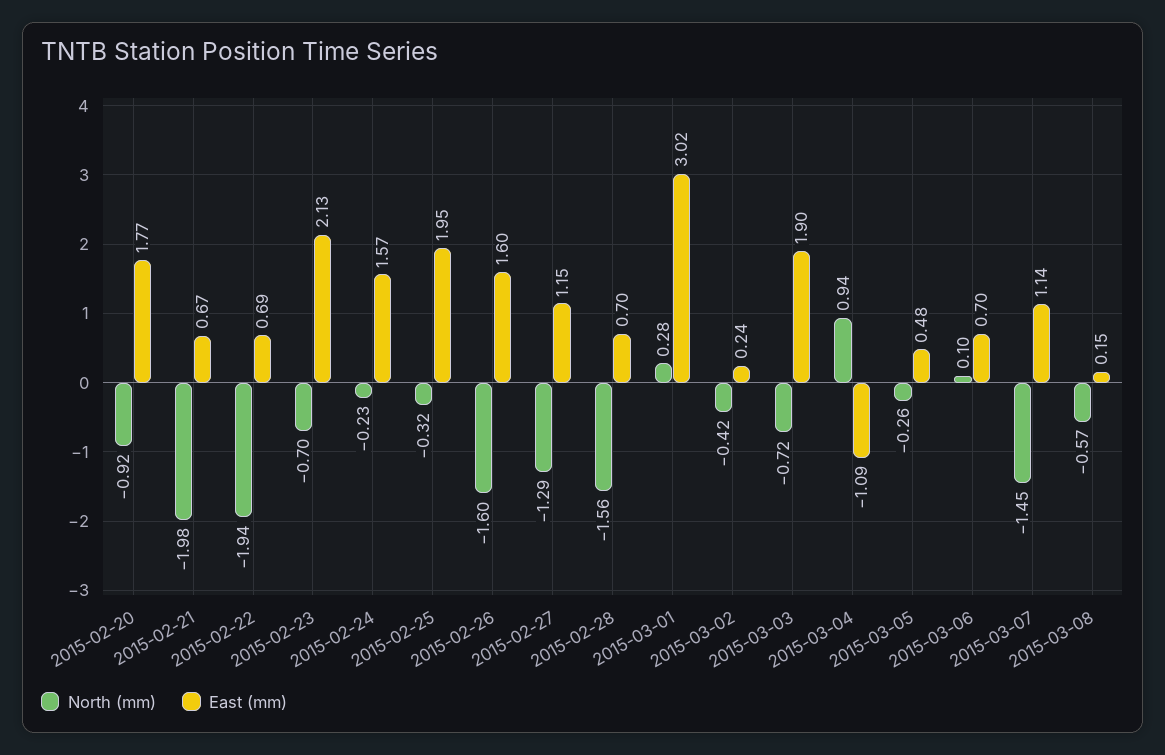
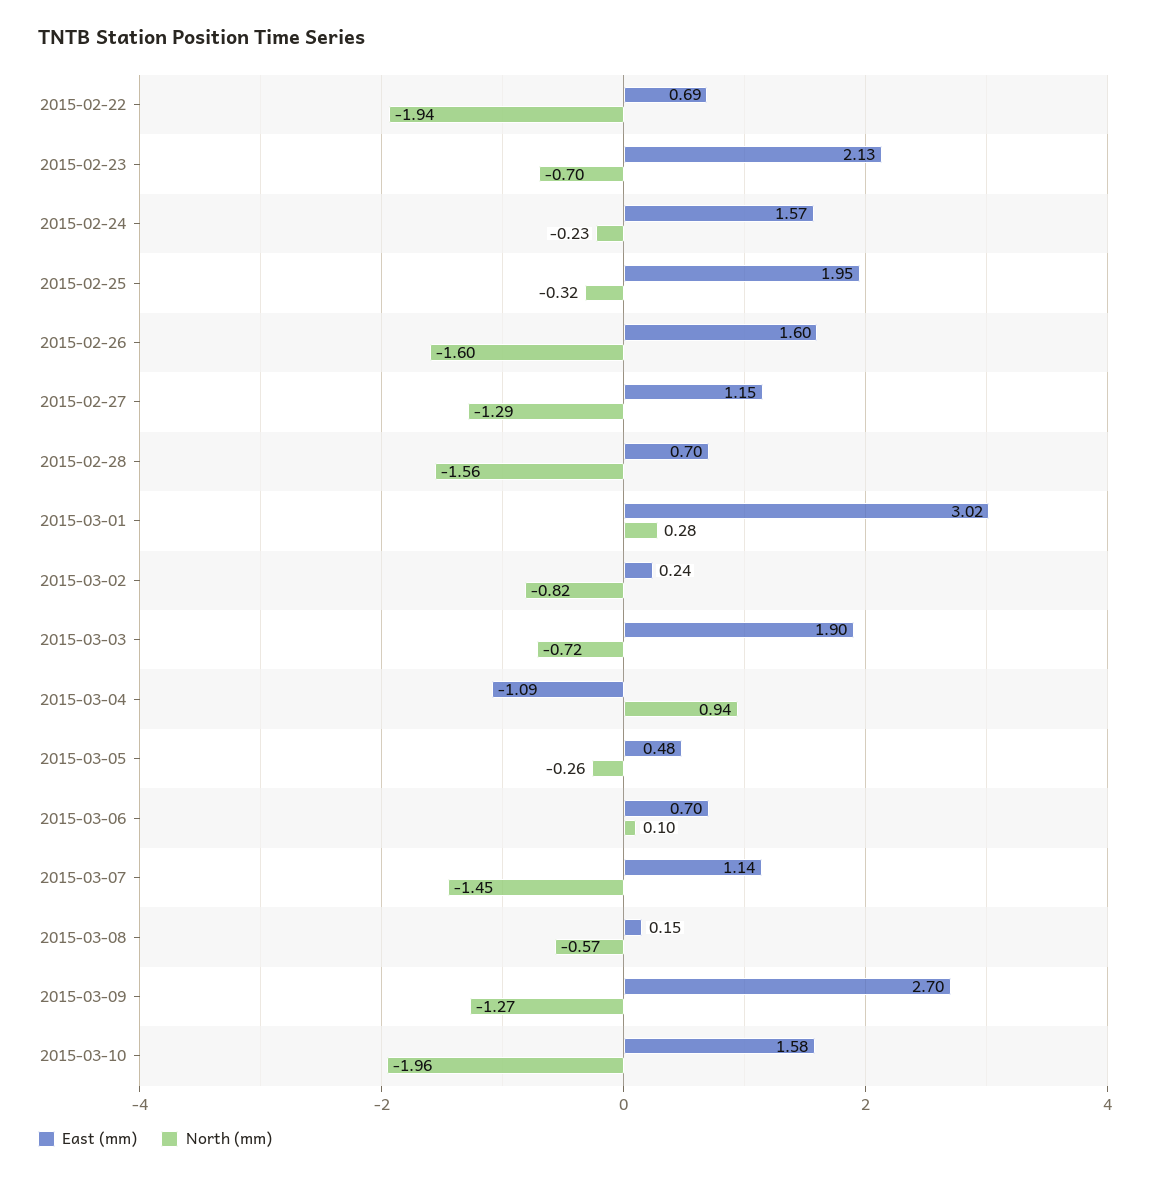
North (mm), 2015-02-20: -0.92 -> none
East (mm), 2015-02-20: 1.77 -> none
North (mm), 2015-02-21: -1.98 -> none
East (mm), 2015-02-21: 0.67 -> none
North (mm), 2015-03-02: -0.42 -> -0.82
East (mm), 2015-03-09: none -> 2.7
North (mm), 2015-03-09: none -> -1.27
East (mm), 2015-03-10: none -> 1.58
North (mm), 2015-03-10: none -> -1.96

